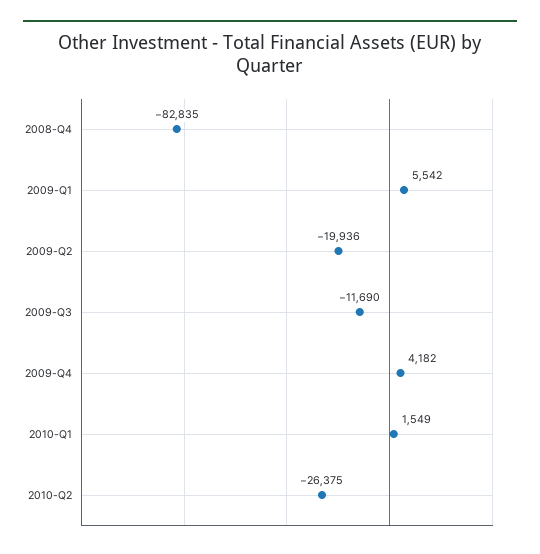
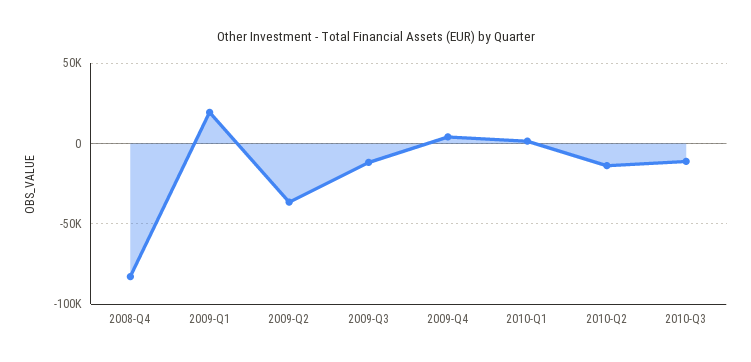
2009-Q1: 5542 -> 20000
2009-Q2: -19936 -> -35000
2010-Q2: -26375 -> -15000
2010-Q3: none -> -10000

